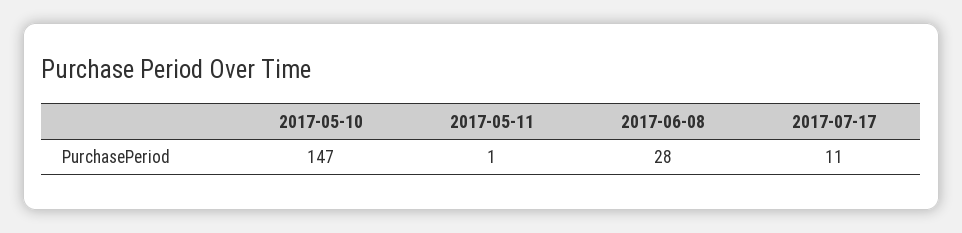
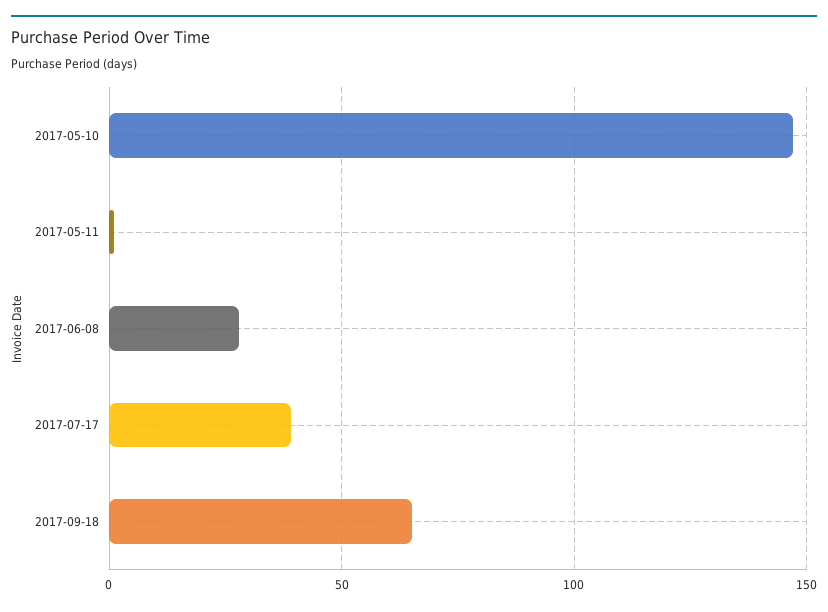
2017-07-17: 11 -> 40
2017-09-18: none -> 65

